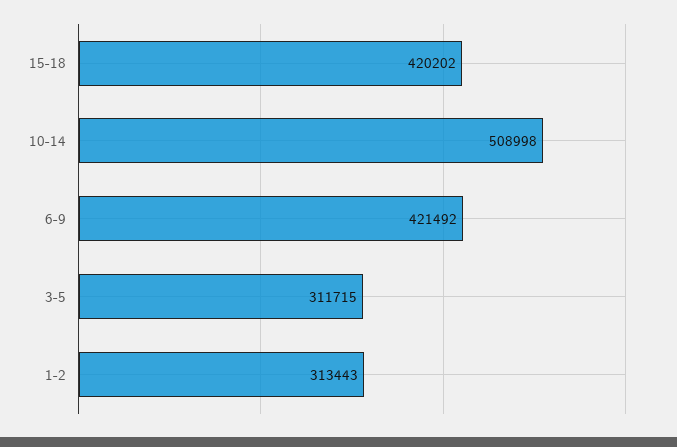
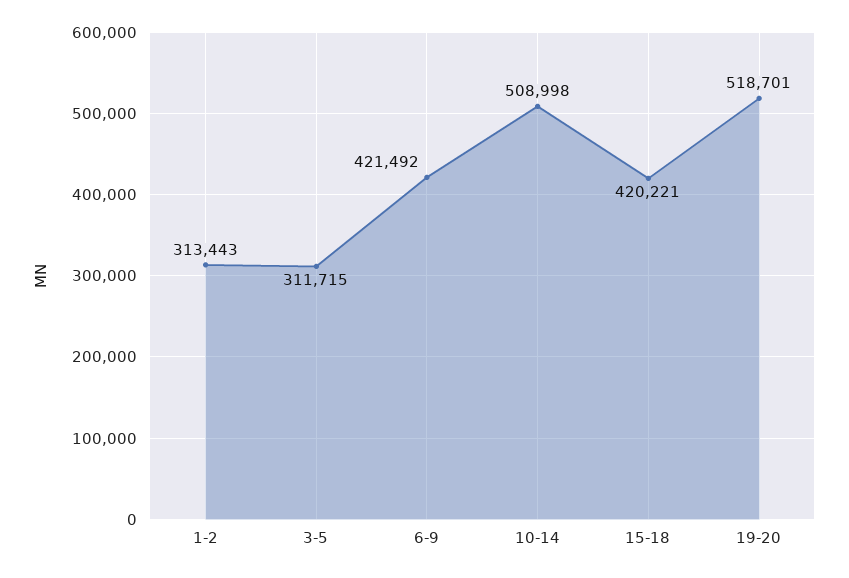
15-18: 420202 -> 420221
19-20: none -> 518701

